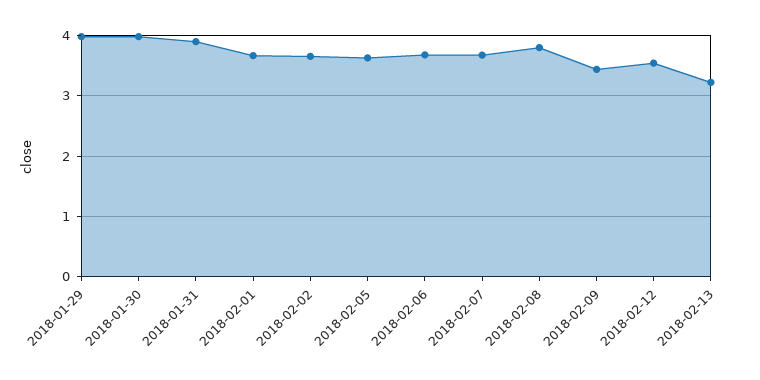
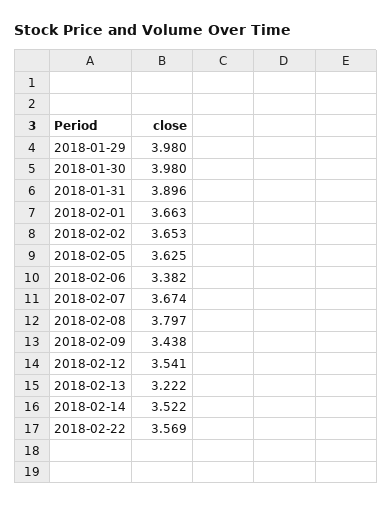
2018-02-06: 3.7 -> 3.382
2018-02-14: none -> 3.522
2018-02-22: none -> 3.569

